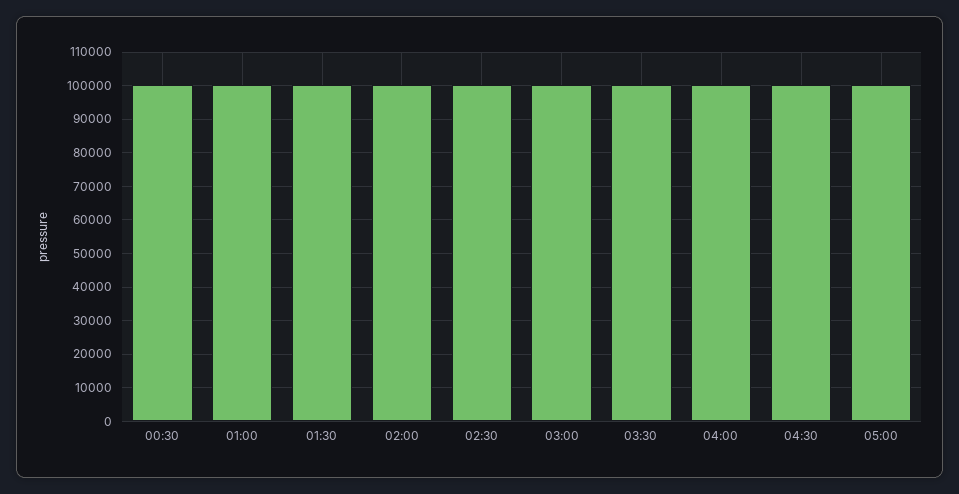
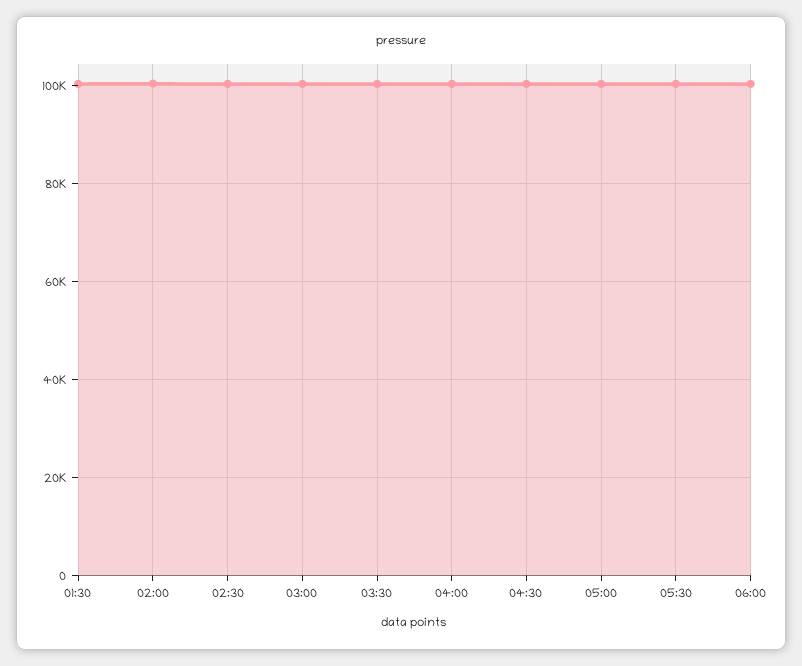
00:30: 100000 -> none
01:00: 100000 -> none
05:30: none -> 100000
06:00: none -> 100000

